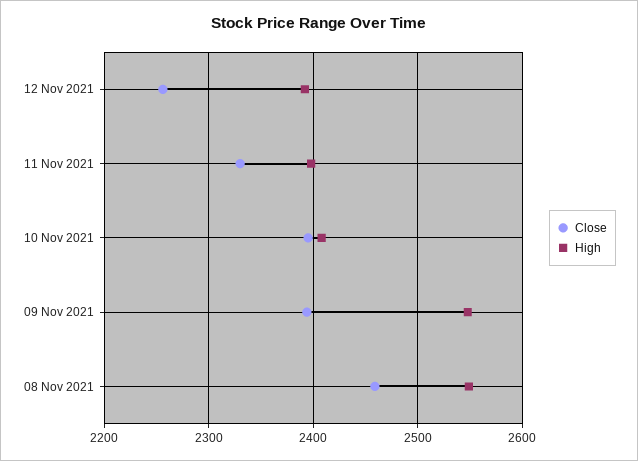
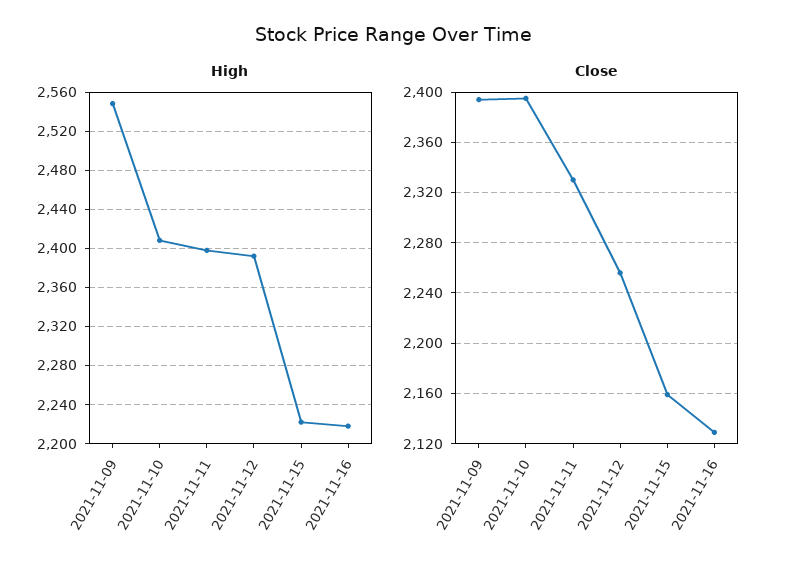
Close, 08 Nov 2021: 2460 -> none
High, 08 Nov 2021: 2550 -> none
High, 2021-11-15: none -> 2220
High, 2021-11-16: none -> 2220
Close, 2021-11-15: none -> 2160
Close, 2021-11-16: none -> 2130

